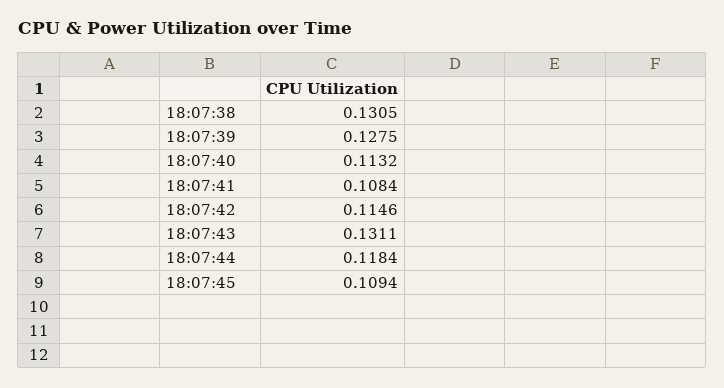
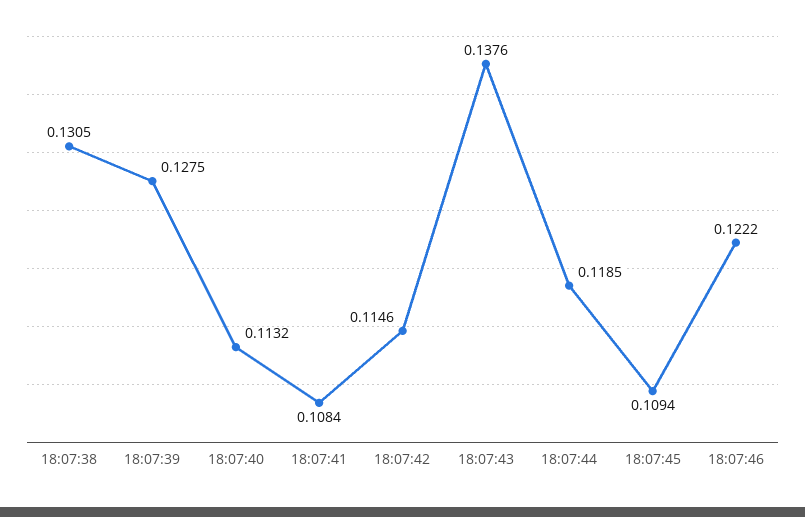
18:07:43: 0.1311 -> 0.1376
18:07:44: 0.1184 -> 0.1185
18:07:46: none -> 0.1222

